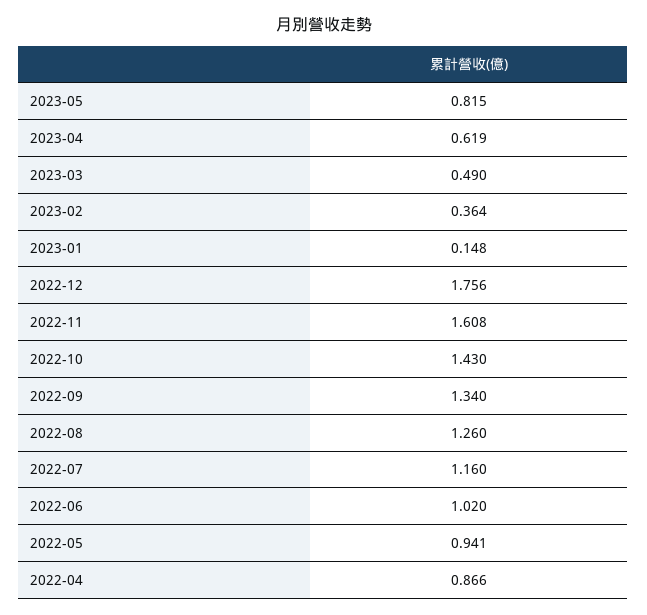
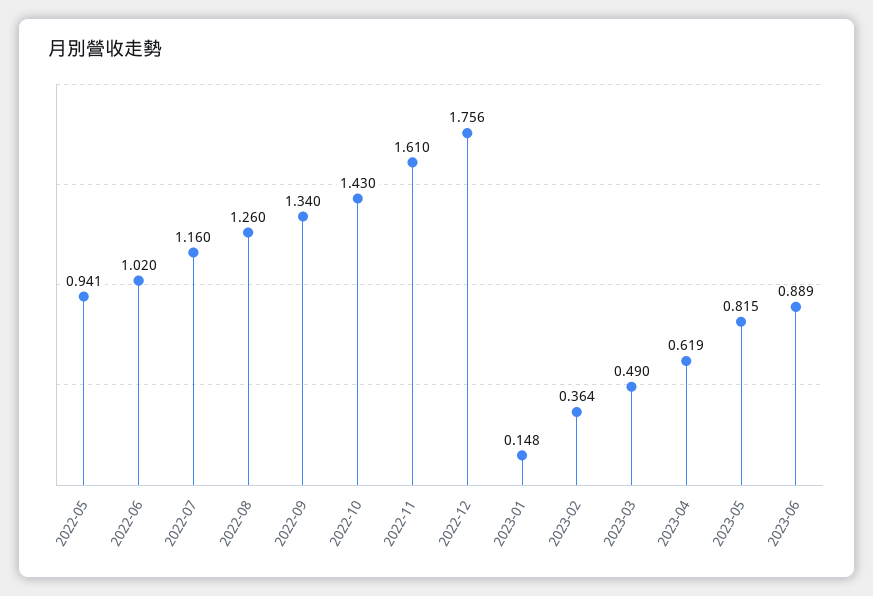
2022-11: 1.608 -> 1.61
2022-04: 0.866 -> none
2023-06: none -> 0.889

